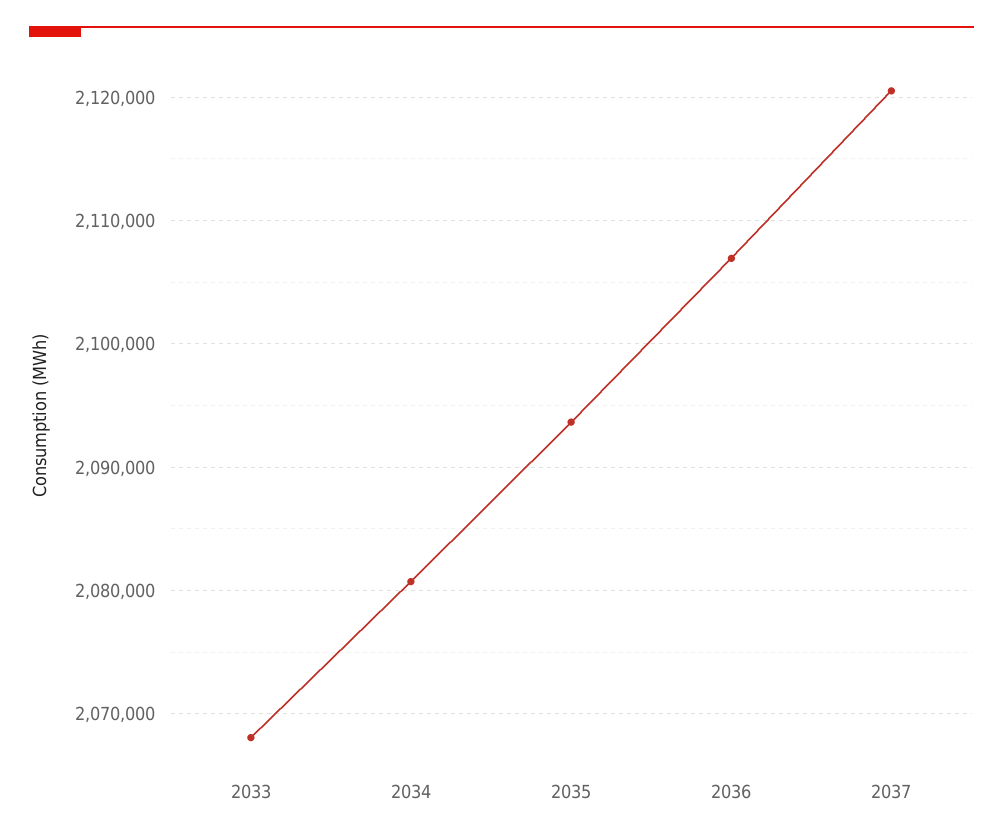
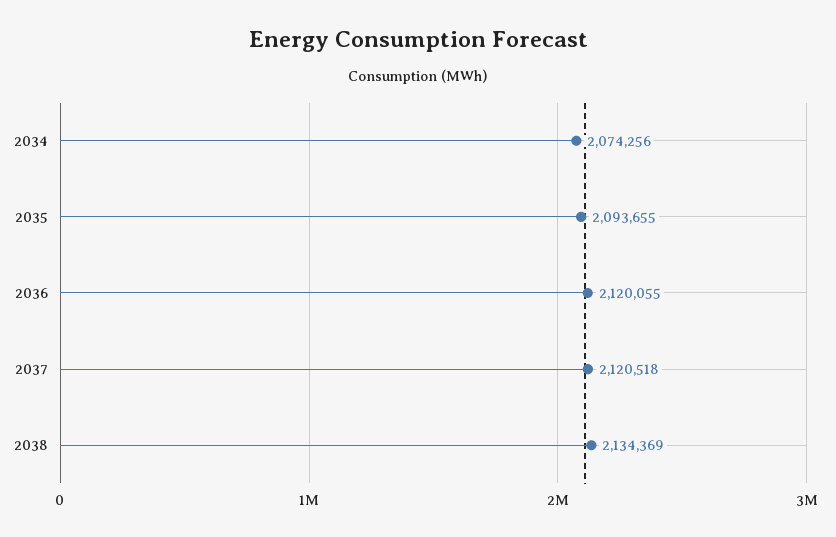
2033: 2068000 -> none
2034: 2081000 -> 2074256
2036: 2107000 -> 2120055
2038: none -> 2134369

